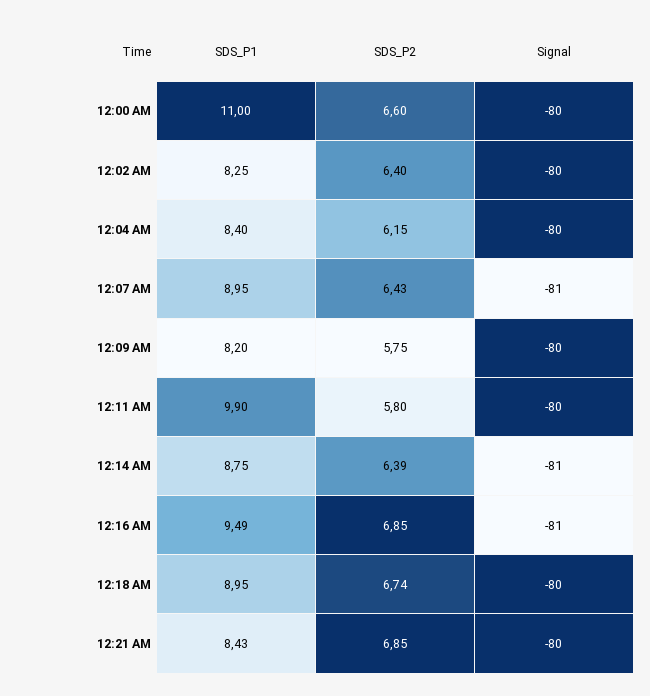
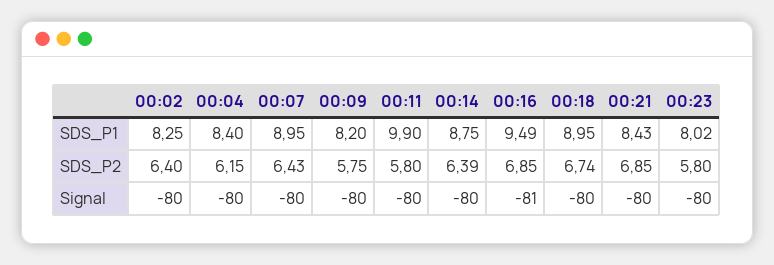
SDS_P1, 12:00 AM: 11 -> none
SDS_P2, 12:00 AM: 6.6 -> none
Signal, 12:00 AM: -80 -> none
Signal, 12:07 AM: -81 -> -80
Signal, 12:14 AM: -81 -> -80
SDS_P1, 00:23: none -> 8.02
SDS_P2, 00:23: none -> 5.8
Signal, 00:23: none -> -80

